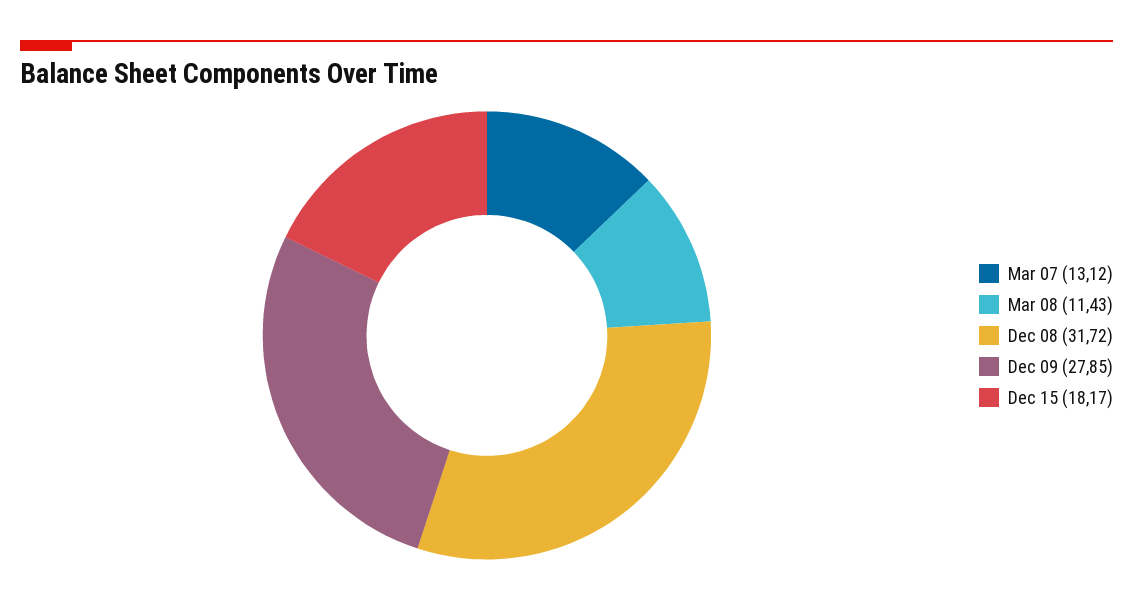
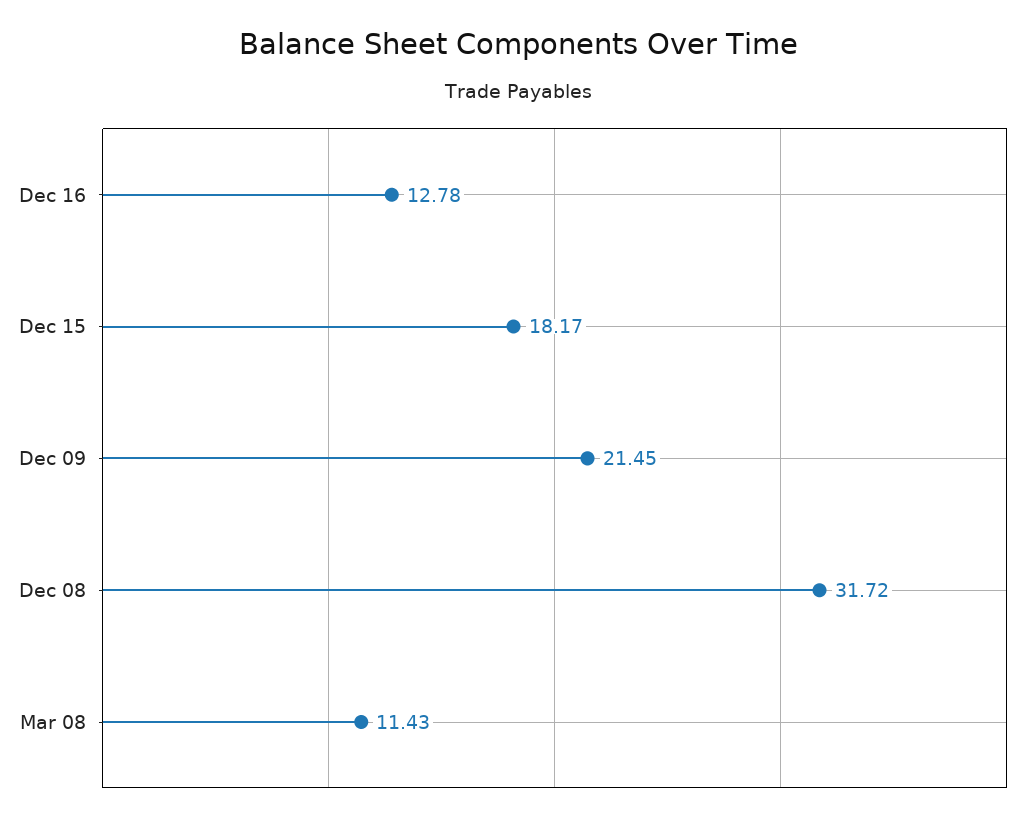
Mar 07: 13.12 -> none
Dec 09: 27.85 -> 21.45
Dec 16: none -> 12.78

